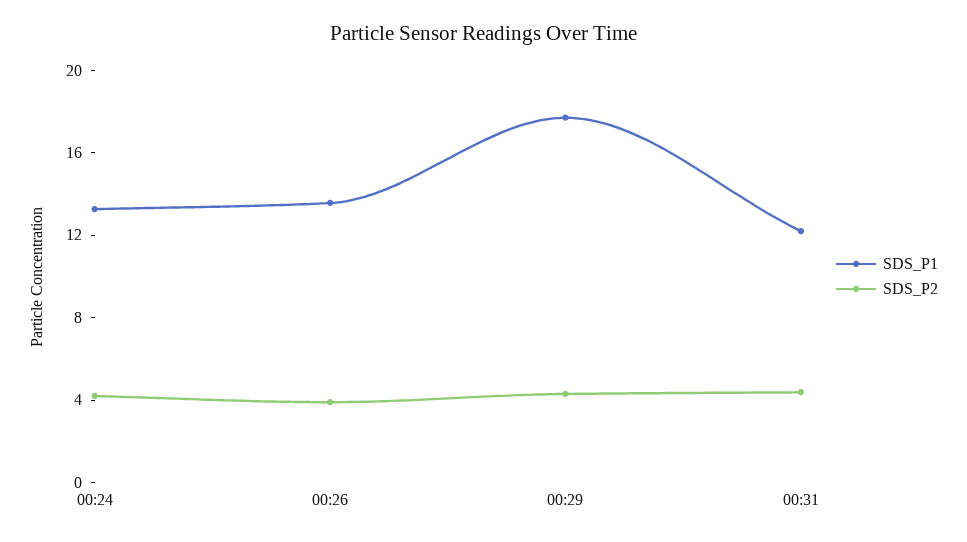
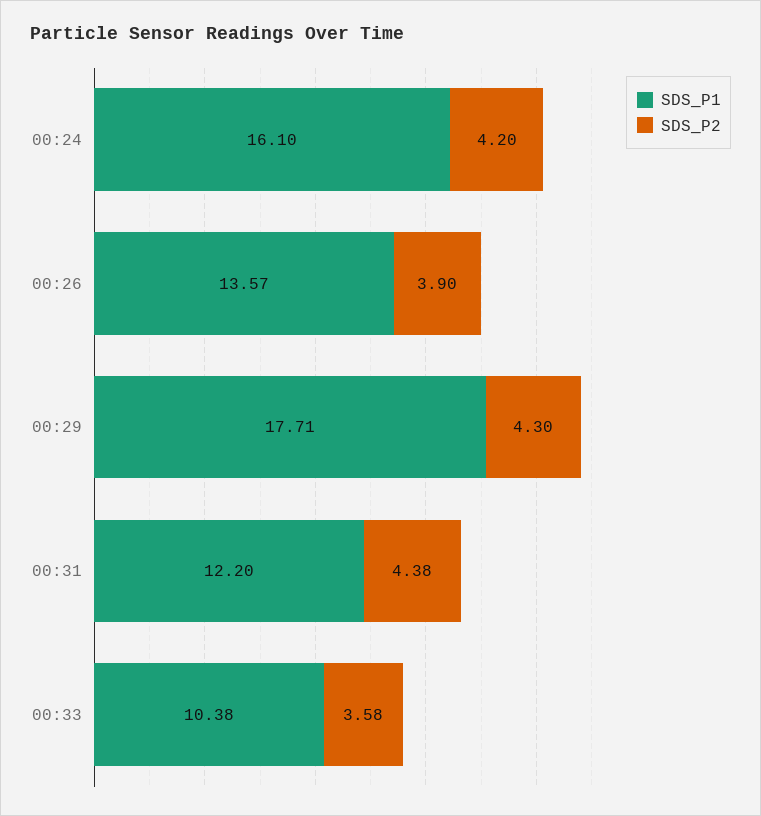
SDS_P1, 00:24: 13 -> 16.1
SDS_P1, 00:33: none -> 10.38
SDS_P2, 00:33: none -> 3.58

